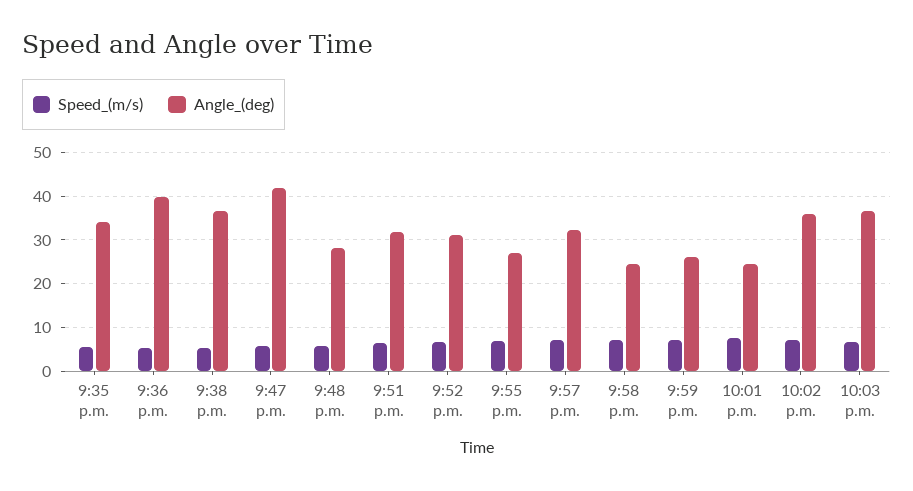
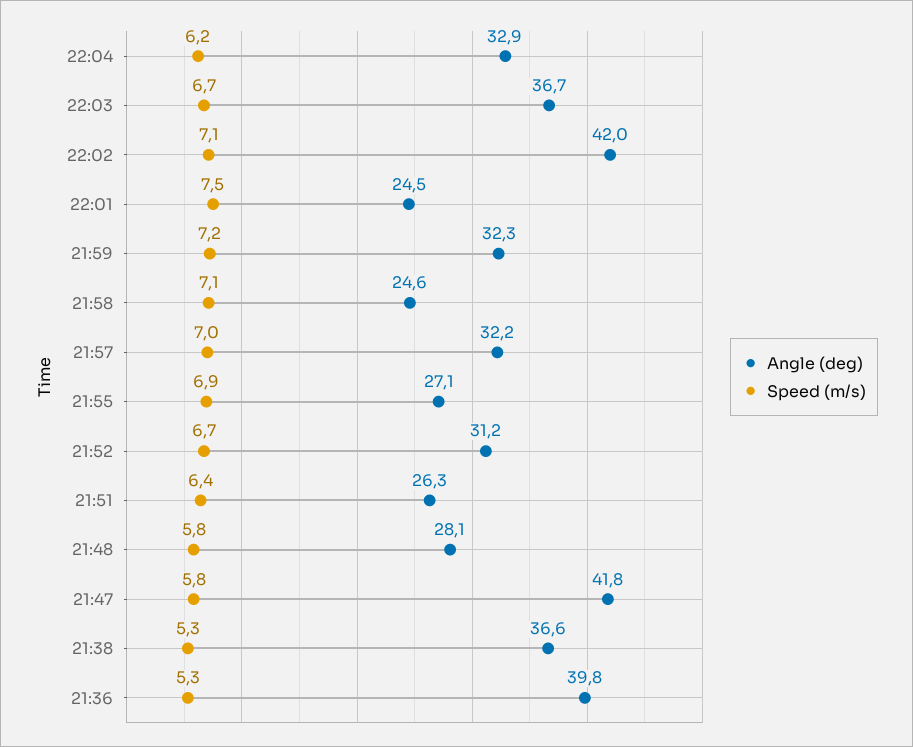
Speed_(m/s), 9:35 p.m.: 6 -> none
Angle_(deg), 9:35 p.m.: 34 -> none
Angle_(deg), 9:51 p.m.: 32 -> 26.3
Angle_(deg), 9:59 p.m.: 26 -> 32.3
Angle_(deg), 10:02 p.m.: 36 -> 42
Angle_(deg), 22:04: none -> 32.9
Speed_(m/s), 22:04: none -> 6.2

